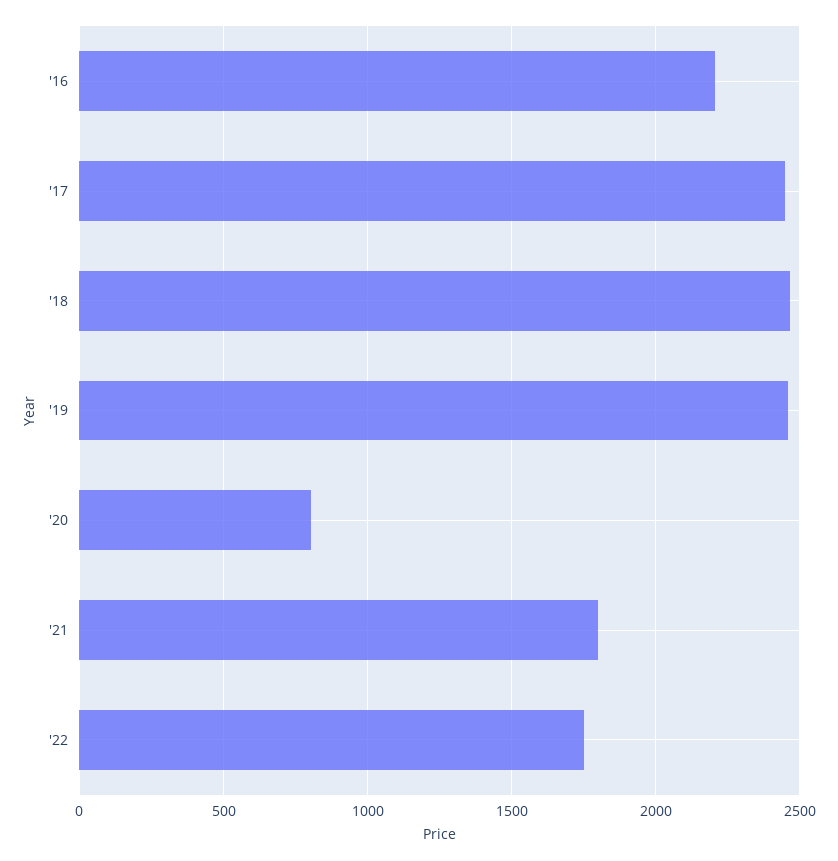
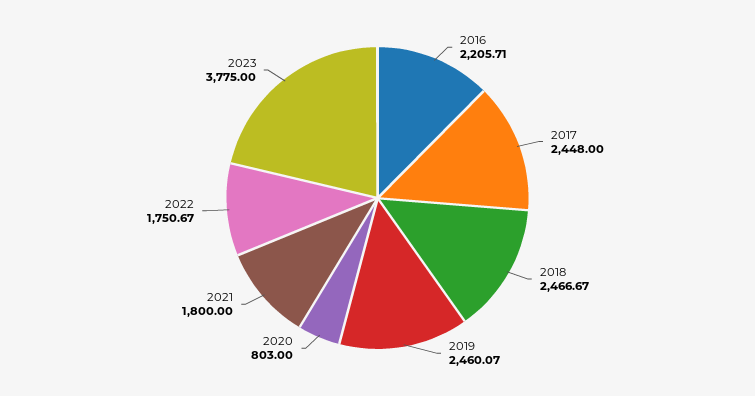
2023: none -> 3775

